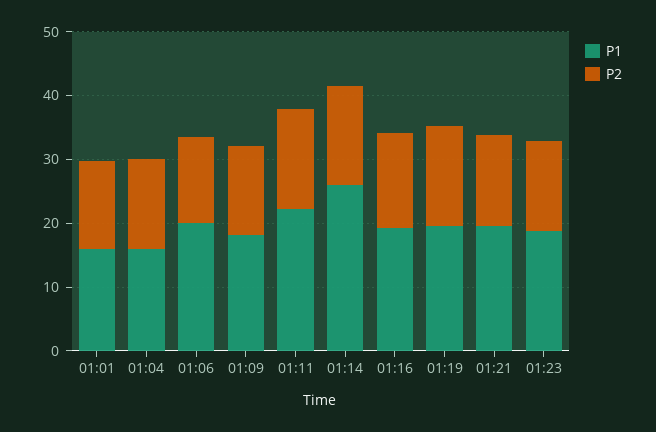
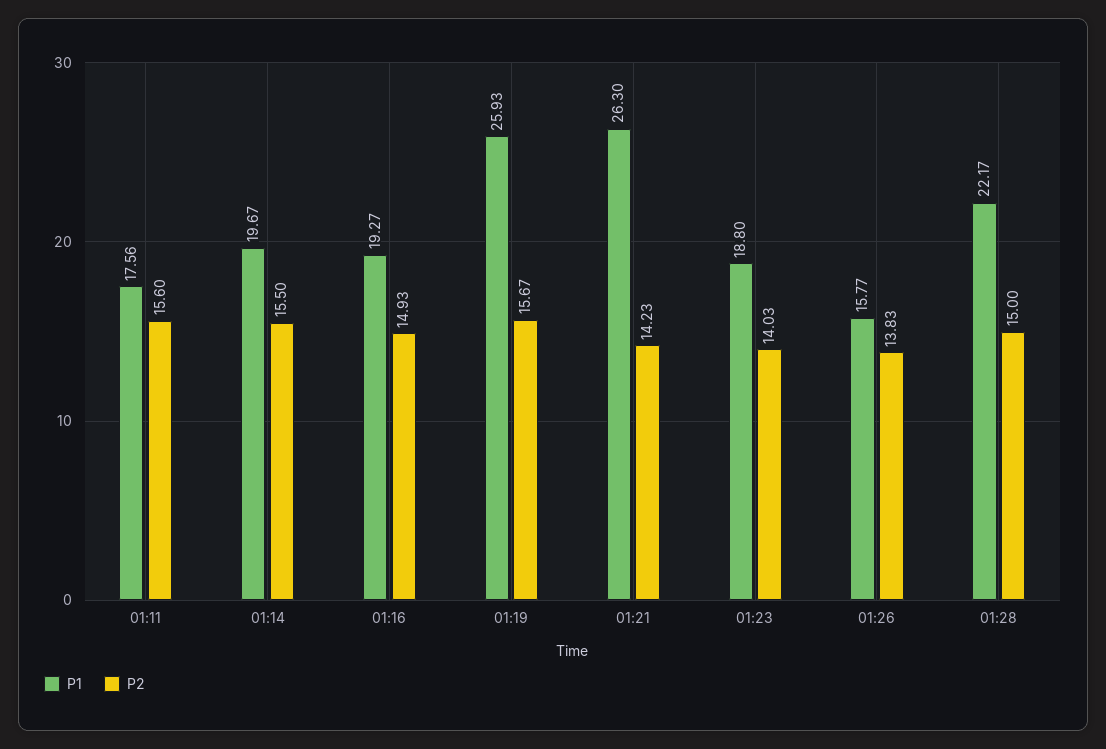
P1, 01:01: 16 -> none
P2, 01:01: 14 -> none
P1, 01:04: 16 -> none
P2, 01:04: 14 -> none
P1, 01:06: 20 -> none
P2, 01:06: 14 -> none
P1, 01:09: 18 -> none
P2, 01:09: 14 -> none
P1, 01:11: 22 -> 17.56
P1, 01:14: 26 -> 19.67
P1, 01:19: 20 -> 25.93
P1, 01:21: 20 -> 26.3
P1, 01:26: none -> 15.77
P2, 01:26: none -> 13.83
P1, 01:28: none -> 22.17
P2, 01:28: none -> 15

